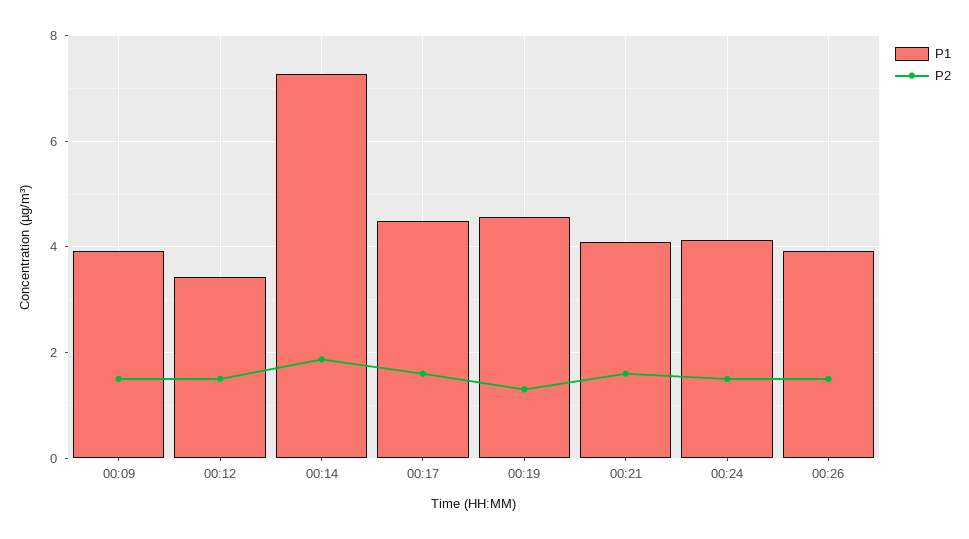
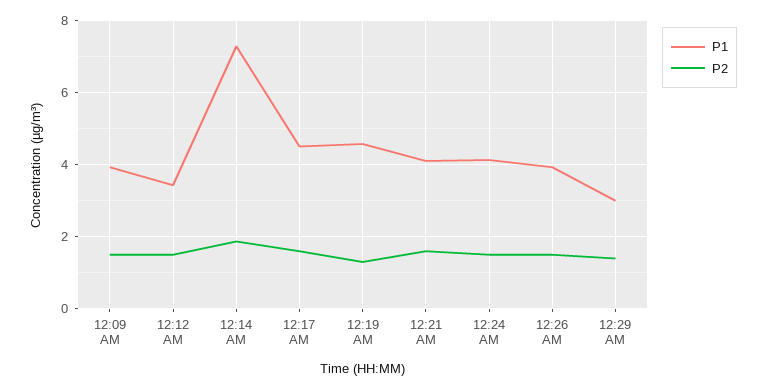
P1, 12:29 AM: none -> 3
P2, 12:29 AM: none -> 1.4

